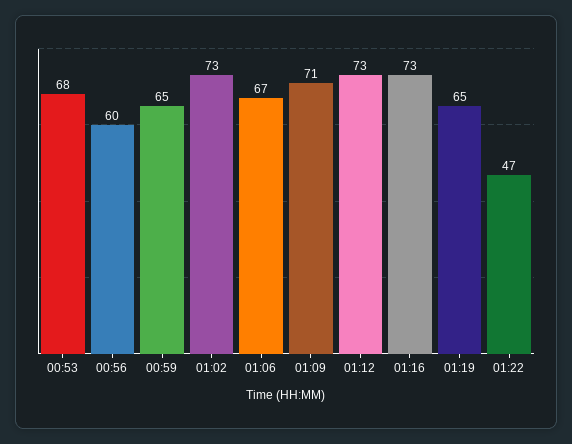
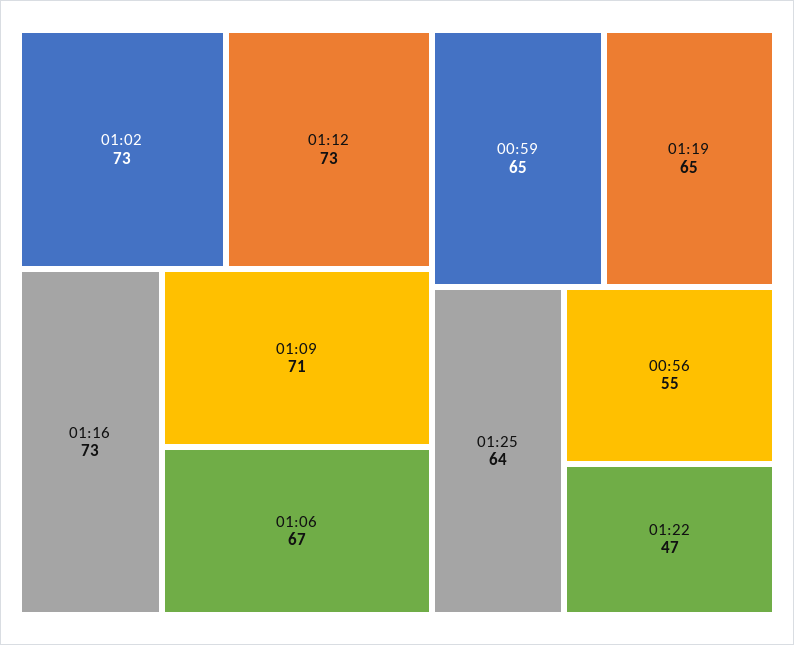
00:53: 68 -> none
00:56: 60 -> 55
01:25: none -> 64

